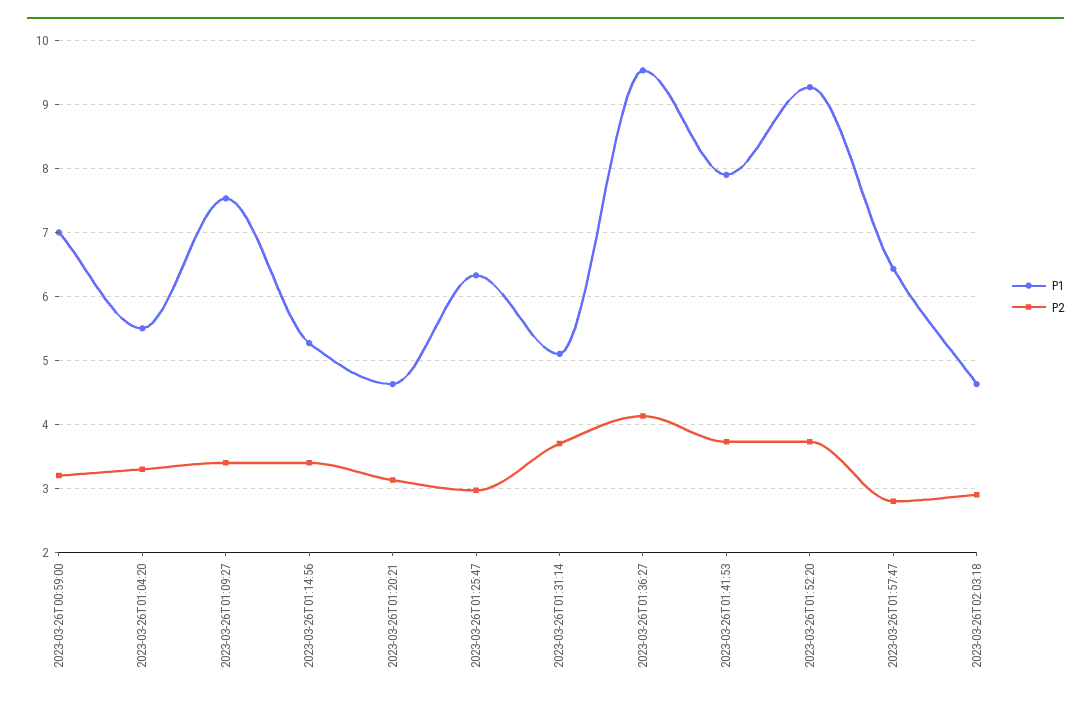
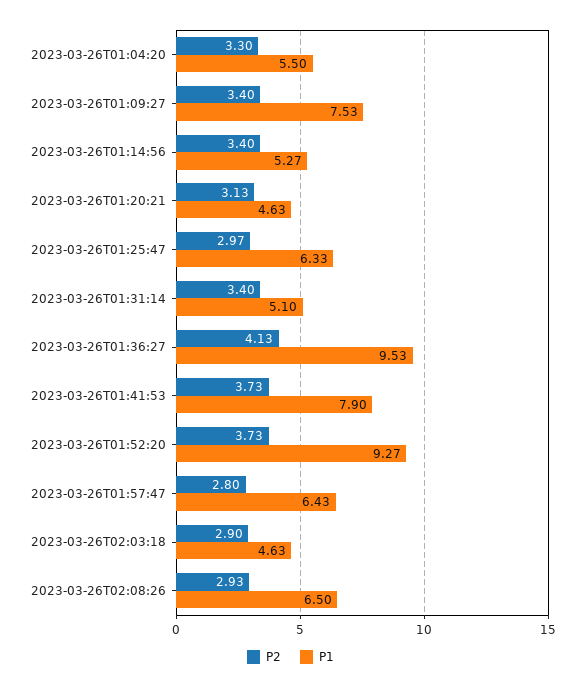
P1, 2023-03-26T00:59:00: 7 -> none
P2, 2023-03-26T00:59:00: 3.2 -> none
P2, 2023-03-26T01:31:14: 3.7 -> 3.4
P2, 2023-03-26T02:08:26: none -> 2.93
P1, 2023-03-26T02:08:26: none -> 6.5

